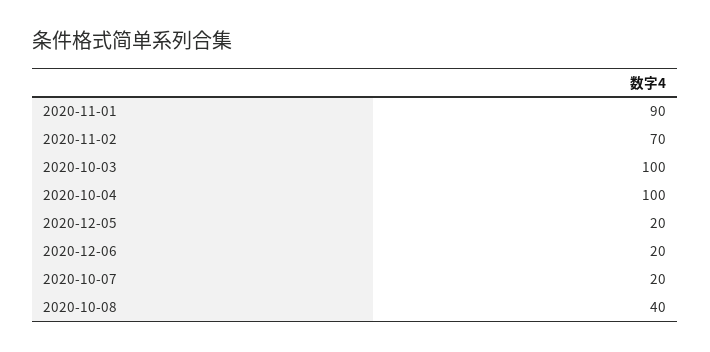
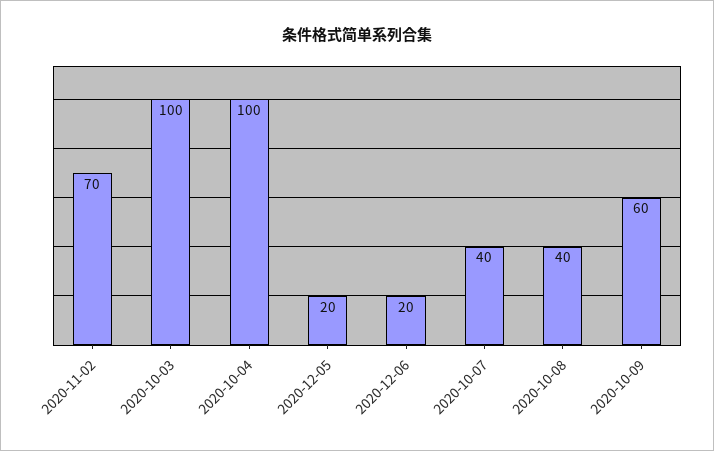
2020-11-01: 90 -> none
2020-10-07: 20 -> 40
2020-10-09: none -> 60

